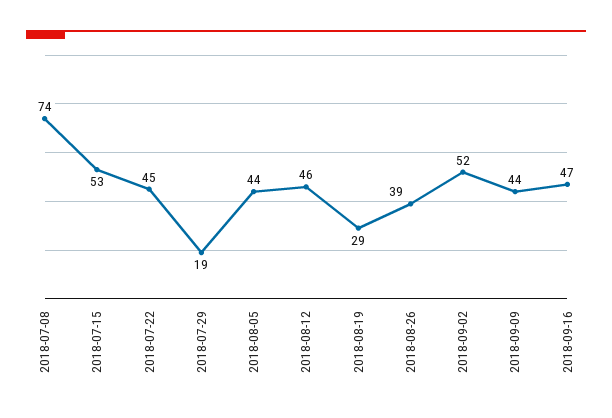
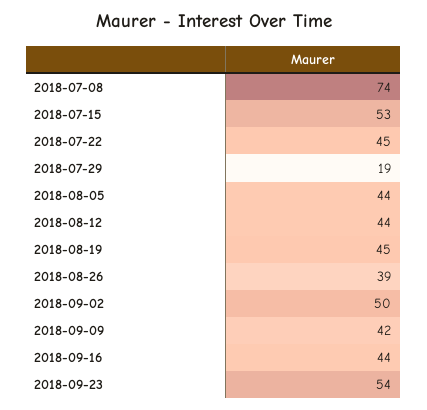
2018-08-12: 46 -> 44
2018-08-19: 29 -> 45
2018-09-02: 52 -> 50
2018-09-09: 44 -> 42
2018-09-16: 47 -> 44
2018-09-23: none -> 54

